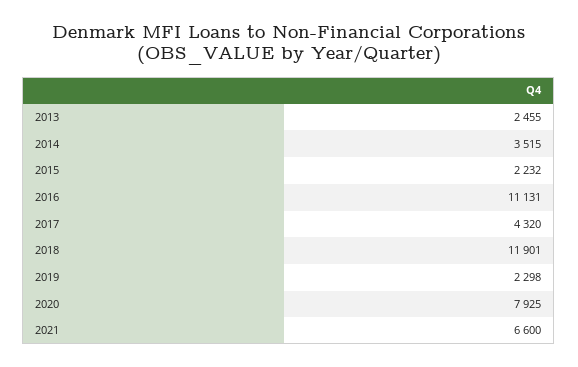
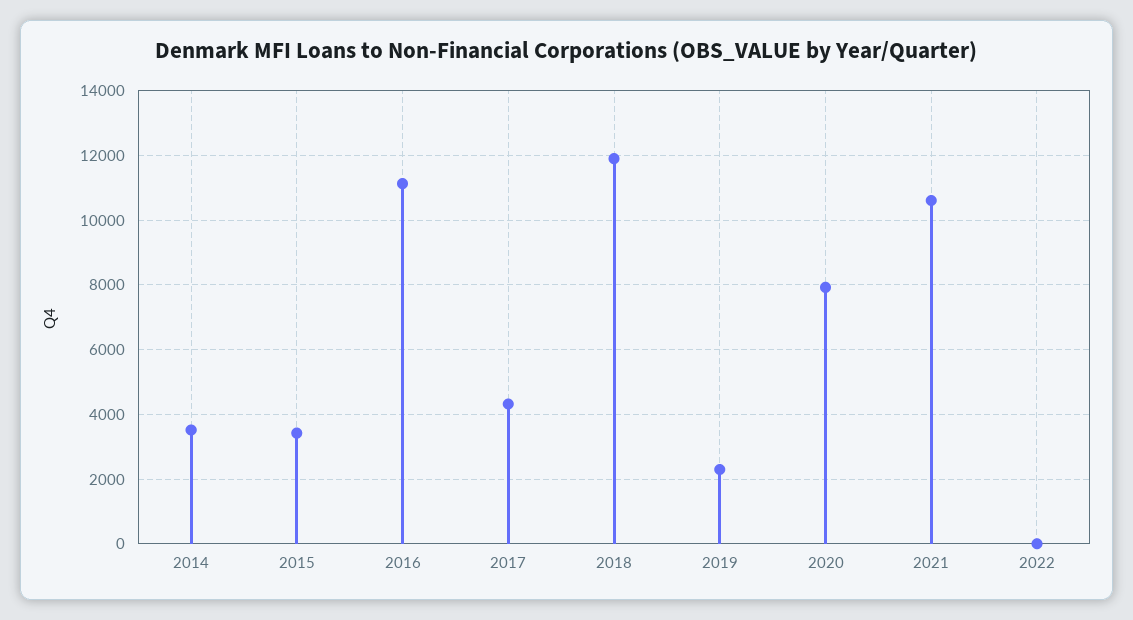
2013: 2455 -> none
2015: 2232 -> 3400
2021: 6600 -> 10600
2022: none -> 0

